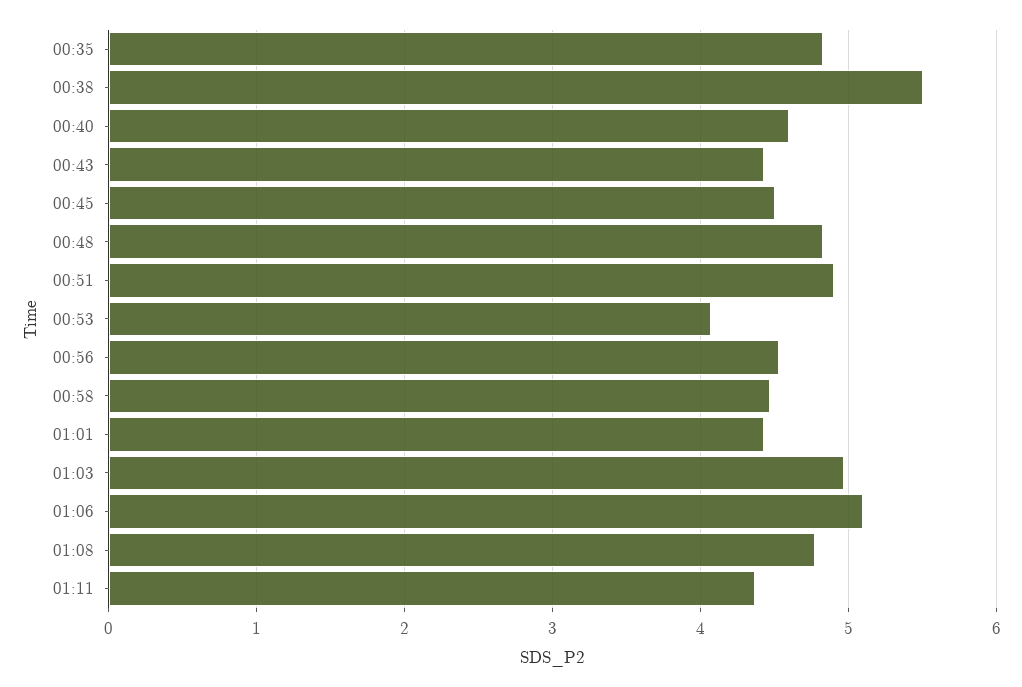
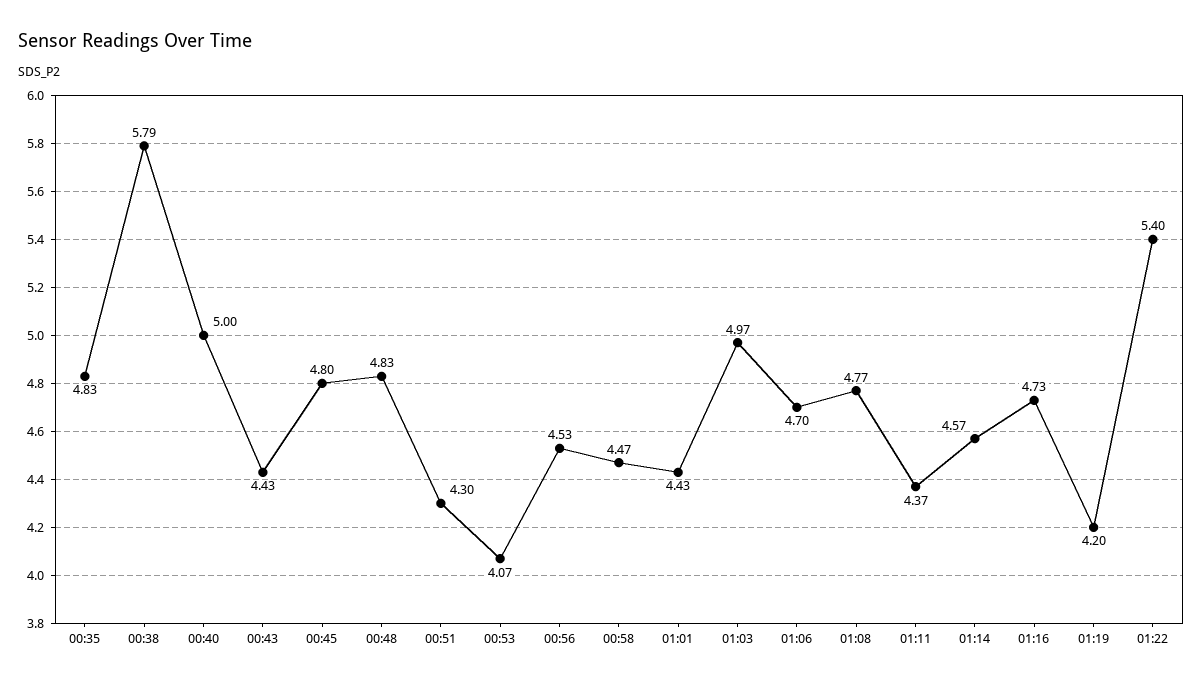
00:38: 5.5 -> 5.79
00:40: 4.6 -> 5
00:45: 4.5 -> 4.8
00:51: 4.9 -> 4.3
01:06: 5.1 -> 4.7
01:14: none -> 4.57
01:16: none -> 4.73
01:19: none -> 4.2
01:22: none -> 5.4

